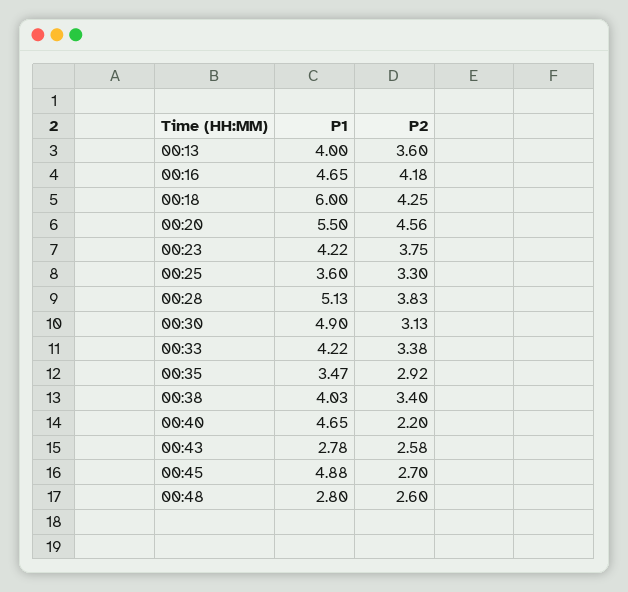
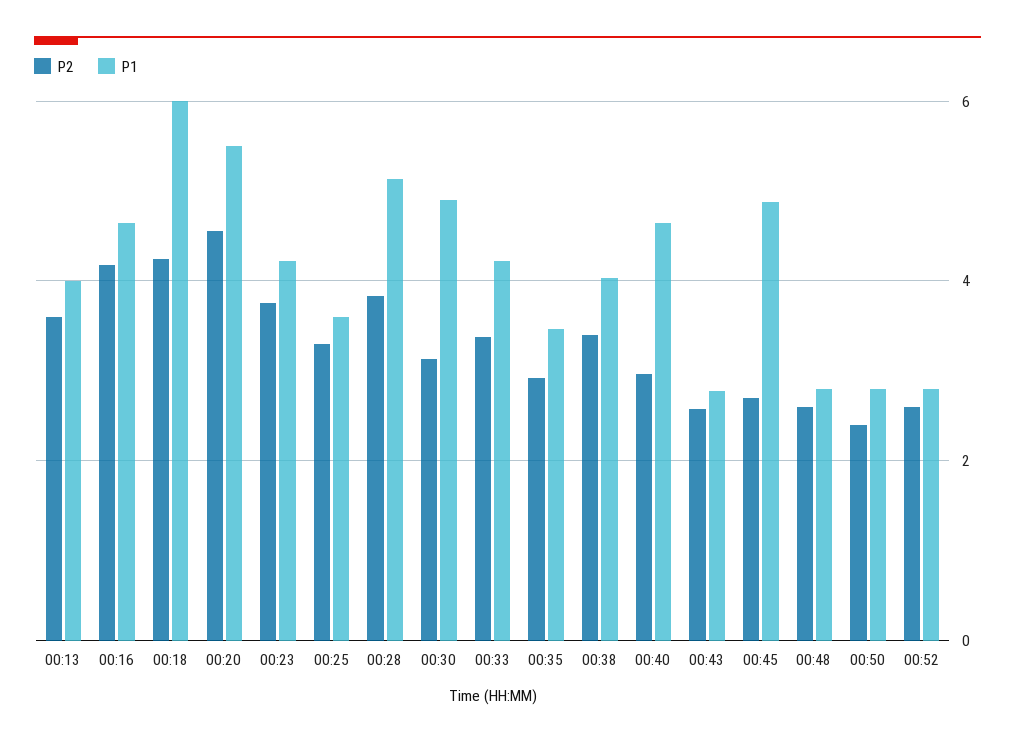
P2, 00:40: 2.2 -> 3
P2, 00:50: none -> 2.4
P1, 00:50: none -> 2.8
P2, 00:52: none -> 2.6
P1, 00:52: none -> 2.8

